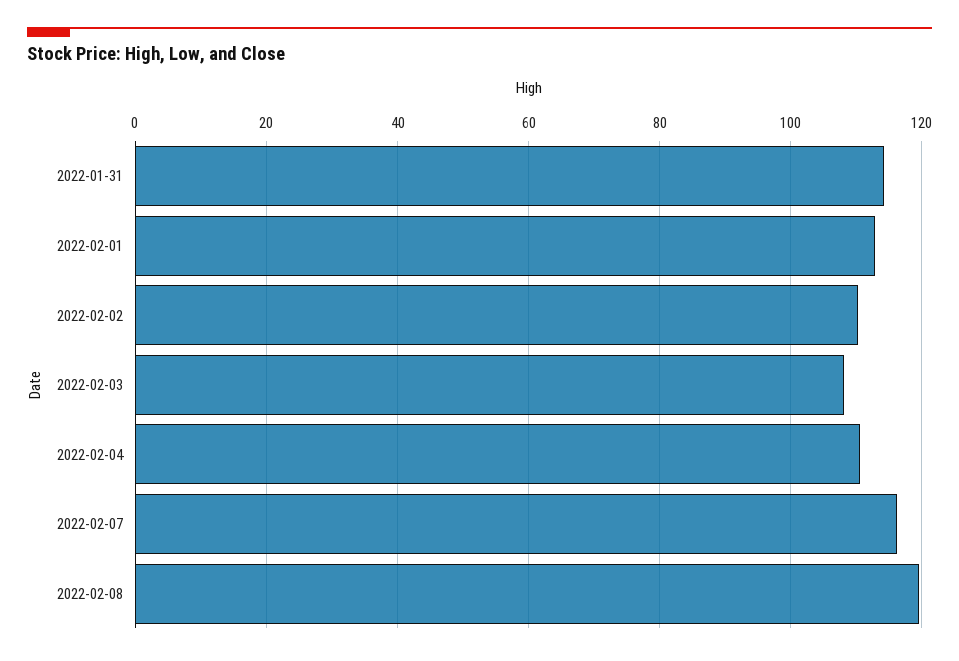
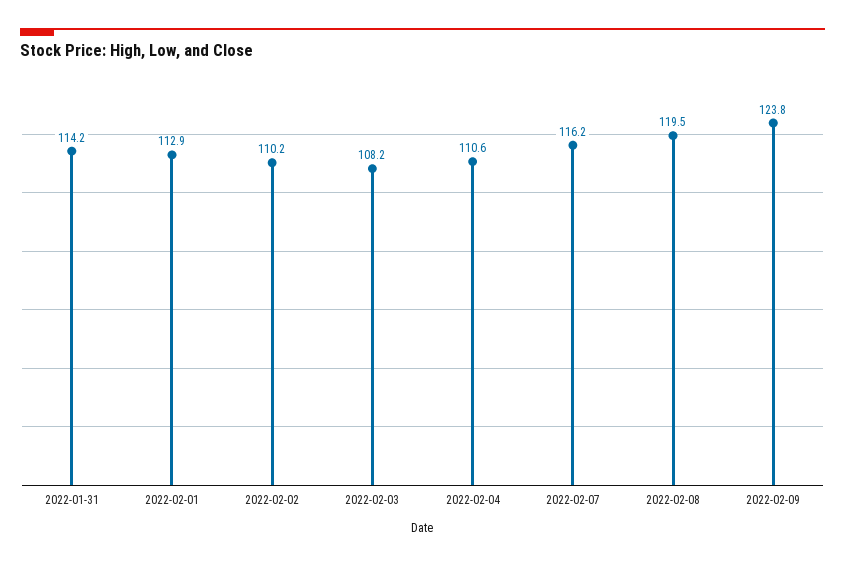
2022-02-09: none -> 123.8

